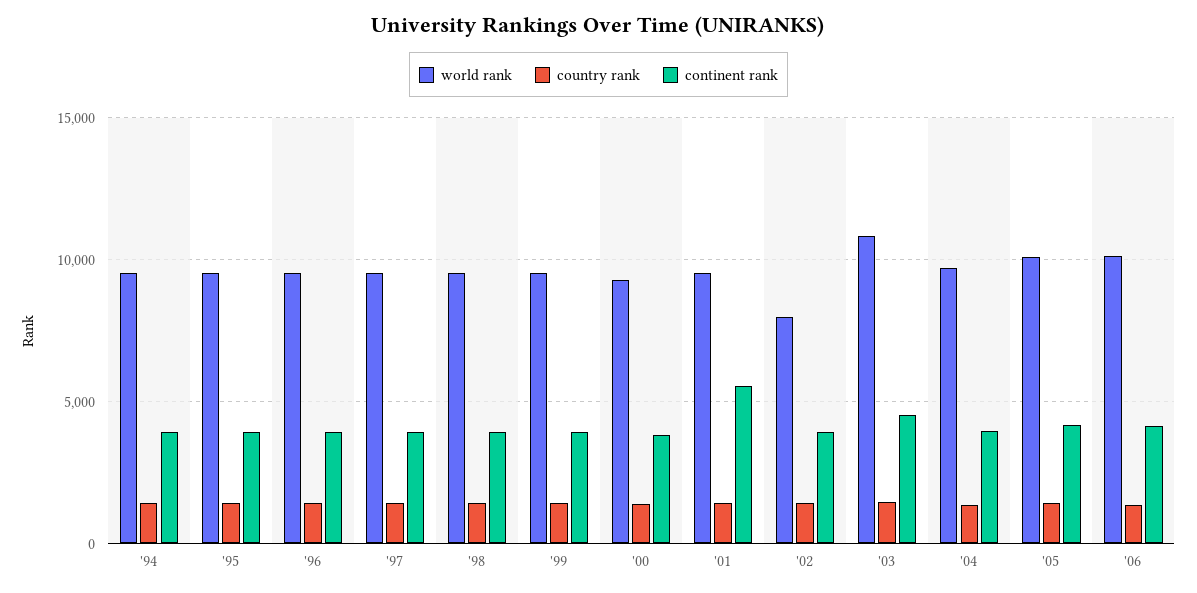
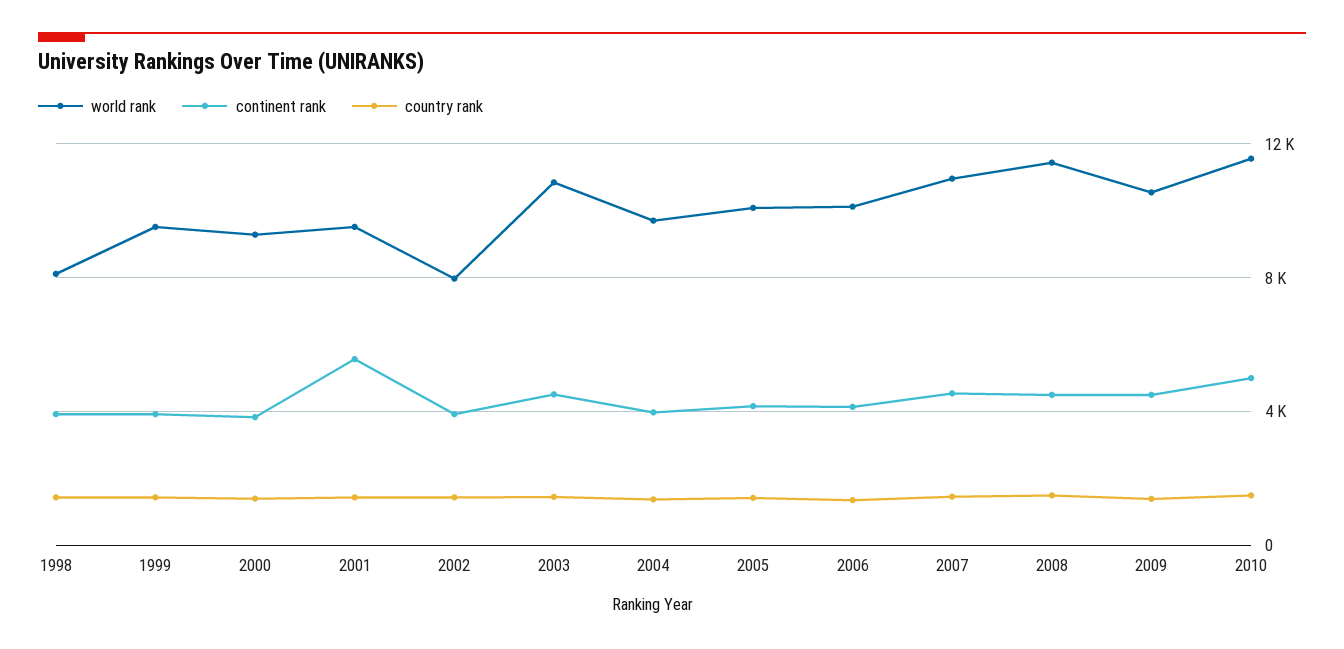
world rank, '94: 9500 -> none
country rank, '94: 1500 -> none
continent rank, '94: 4000 -> none
world rank, '95: 9500 -> none
country rank, '95: 1500 -> none
continent rank, '95: 4000 -> none
world rank, '96: 9500 -> none
country rank, '96: 1500 -> none
continent rank, '96: 4000 -> none
world rank, '97: 9500 -> none
country rank, '97: 1500 -> none
continent rank, '97: 4000 -> none
world rank, '98: 9500 -> 8000
world rank, 2007: none -> 11000
continent rank, 2007: none -> 4500
country rank, 2007: none -> 1500
world rank, 2008: none -> 11500
continent rank, 2008: none -> 4500
country rank, 2008: none -> 1500
world rank, 2009: none -> 10500
continent rank, 2009: none -> 4500
country rank, 2009: none -> 1500
world rank, 2010: none -> 11500
continent rank, 2010: none -> 5000
country rank, 2010: none -> 1500

